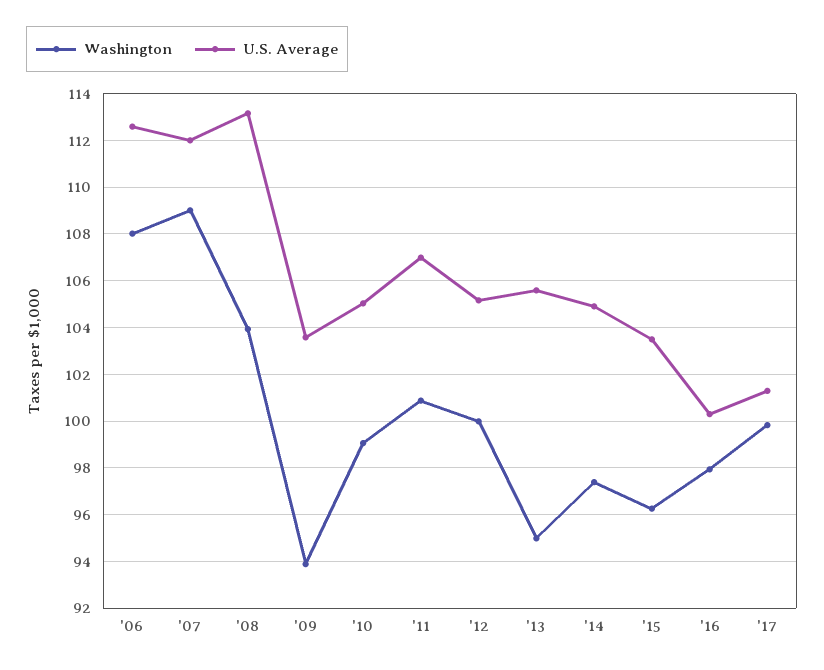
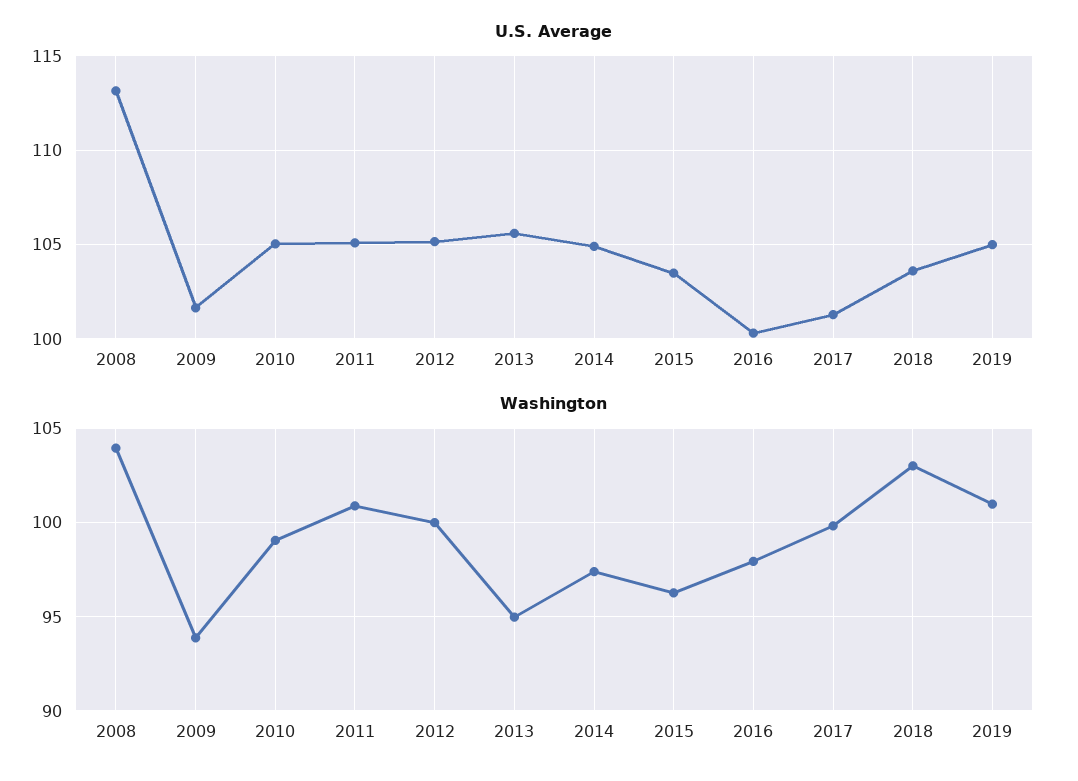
Washington, '06: 108 -> none
U.S. Average, '06: 112.5 -> none
Washington, '07: 109 -> none
U.S. Average, '07: 112 -> none
U.S. Average, '09: 103.5 -> 101.5
U.S. Average, '11: 107 -> 105
U.S. Average, 2018: none -> 103.5
U.S. Average, 2019: none -> 105
Washington, 2018: none -> 103
Washington, 2019: none -> 101

